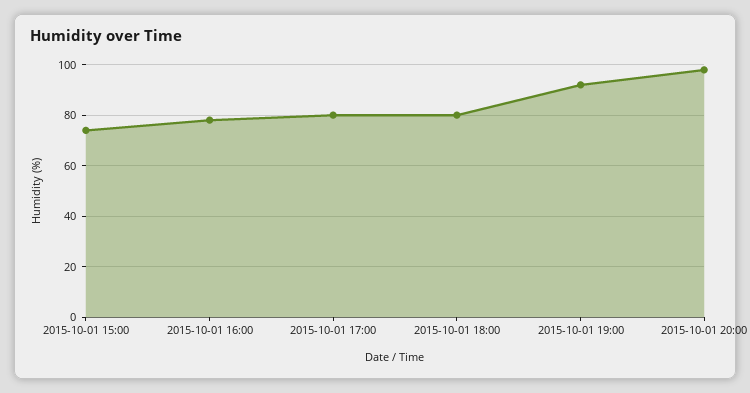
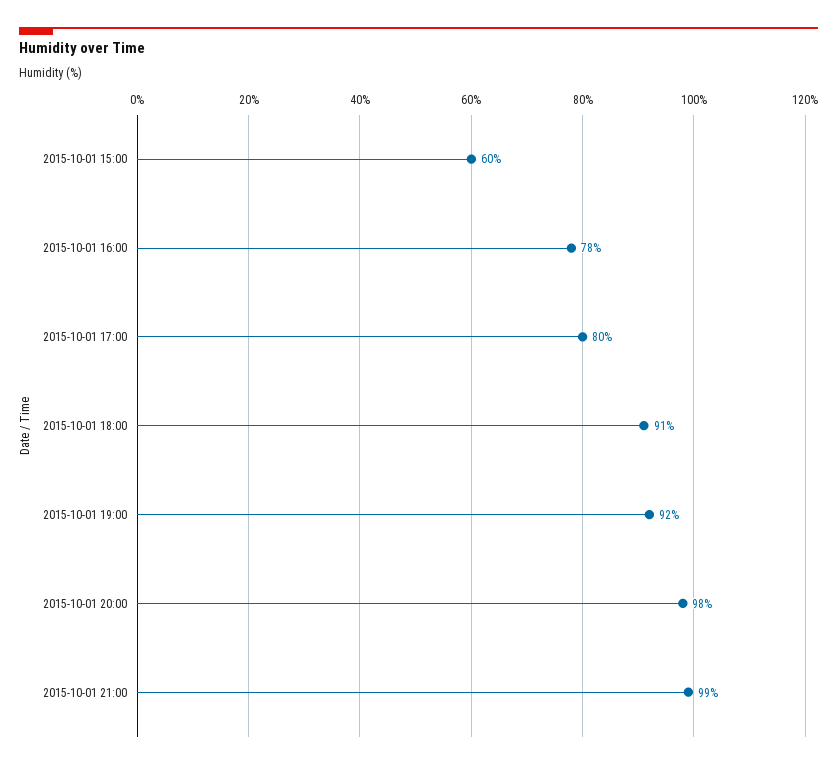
2015-10-01 15:00: 75 -> 60
2015-10-01 18:00: 80 -> 91
2015-10-01 21:00: none -> 99

